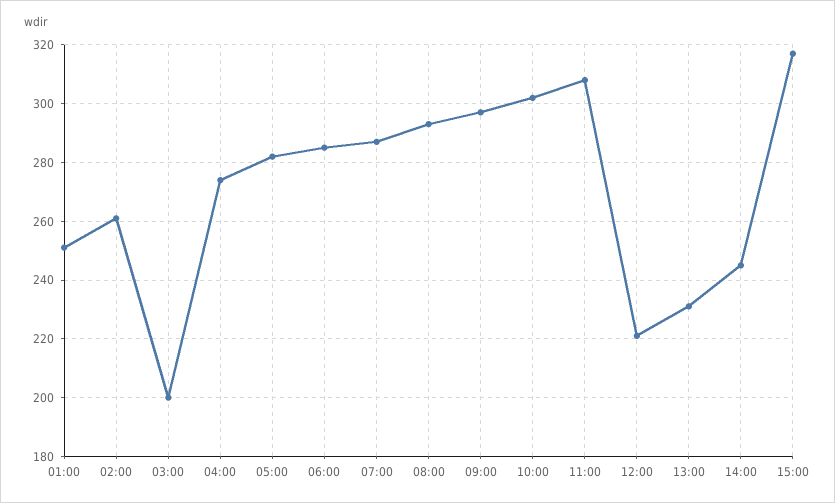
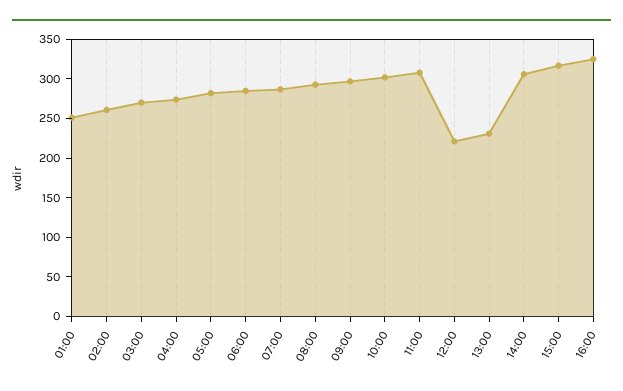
03:00: 200 -> 275
14:00: 245 -> 300
16:00: none -> 325

